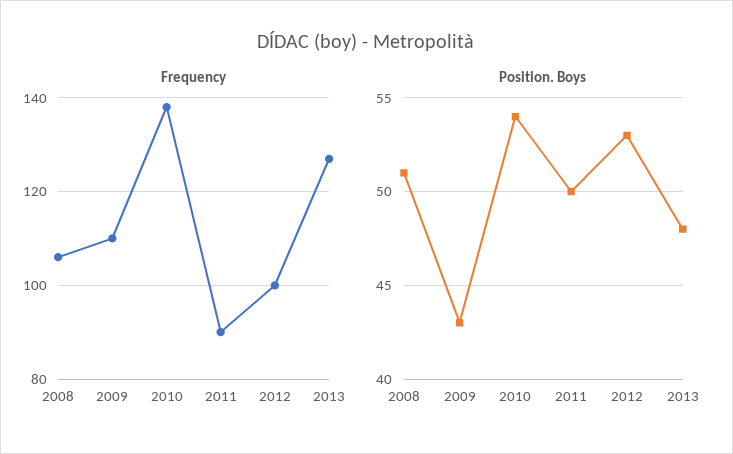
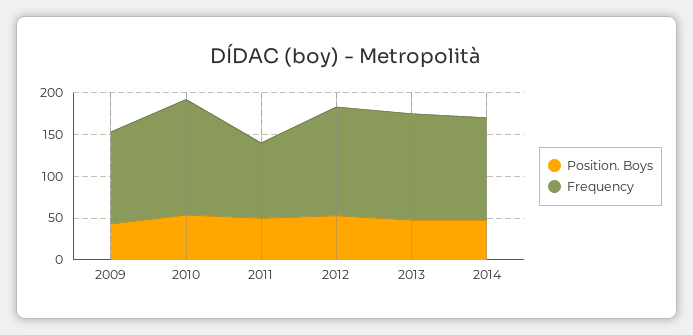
Frequency, 2008: 105 -> none
Frequency, 2012: 100 -> 130
Position. Boys, 2008: 51 -> none
Position. Boys, 2014: none -> 50
Frequency, 2014: none -> 120

